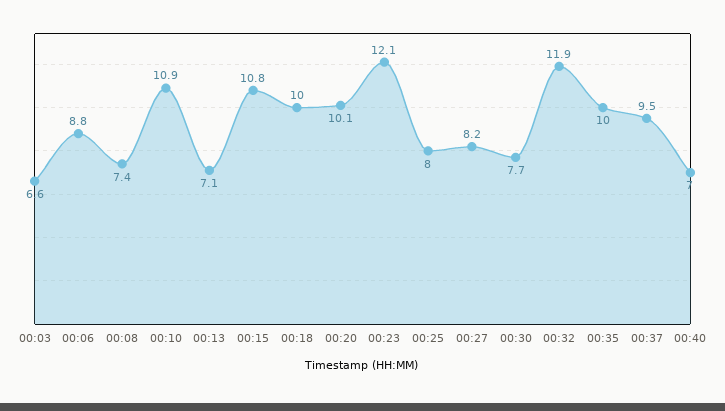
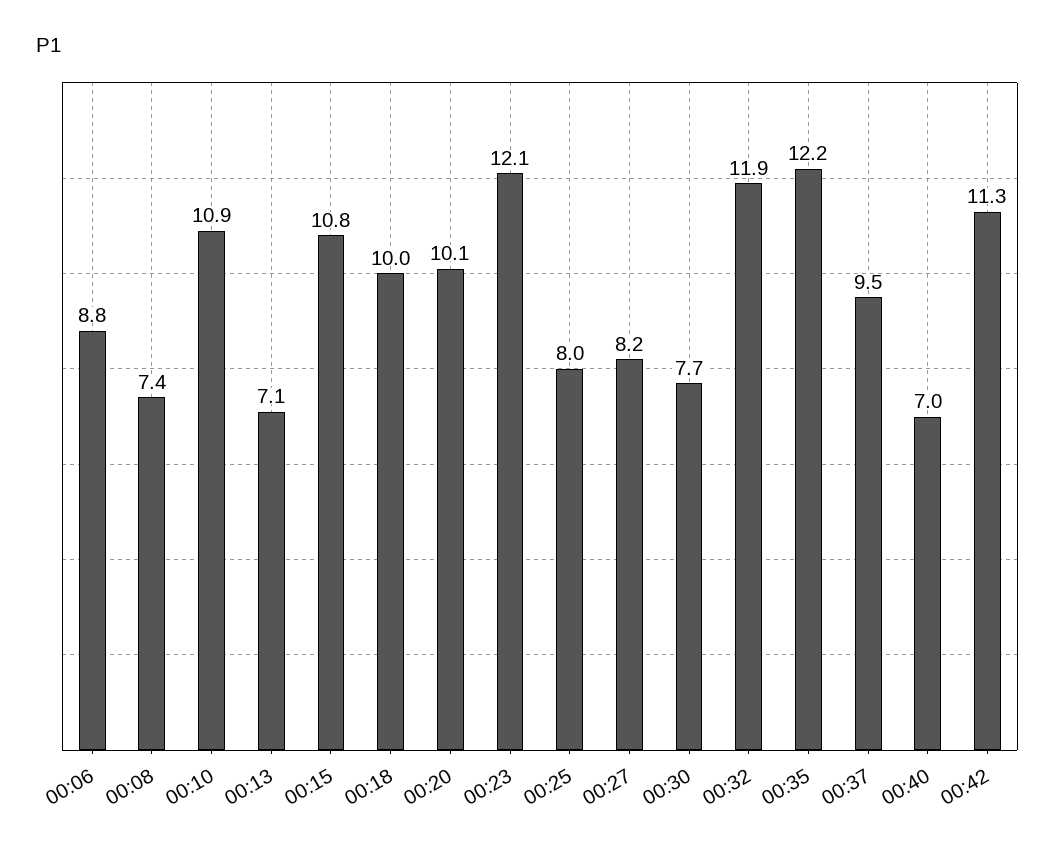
00:03: 6.6 -> none
00:35: 10 -> 12.2
00:42: none -> 11.3

